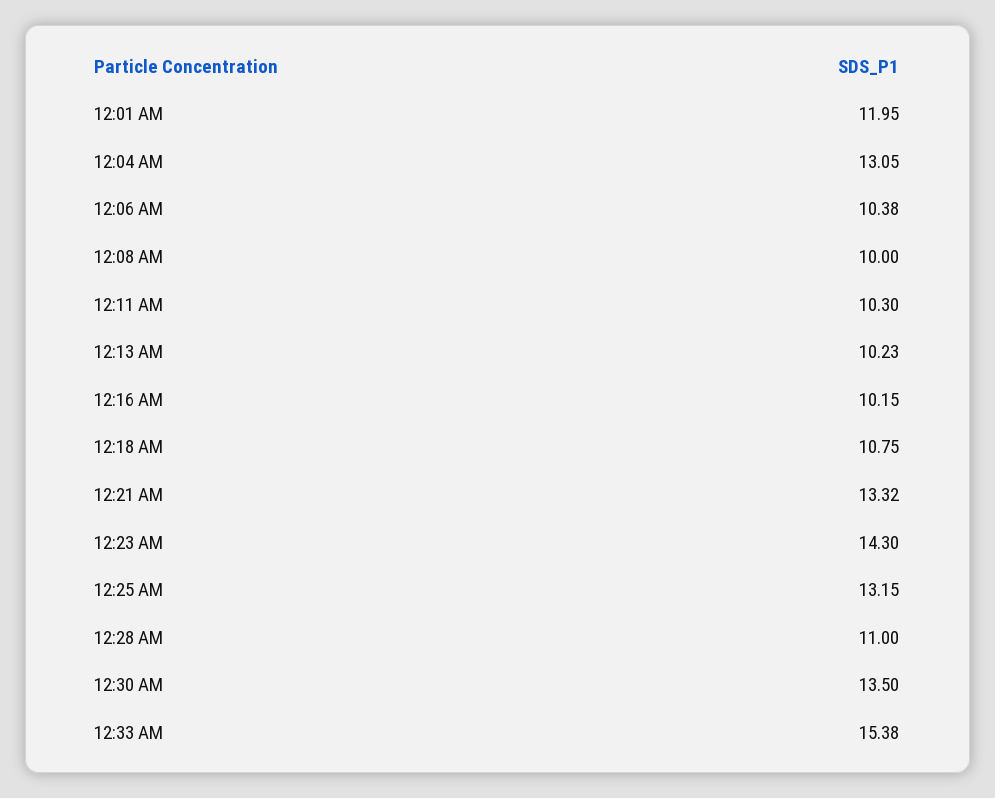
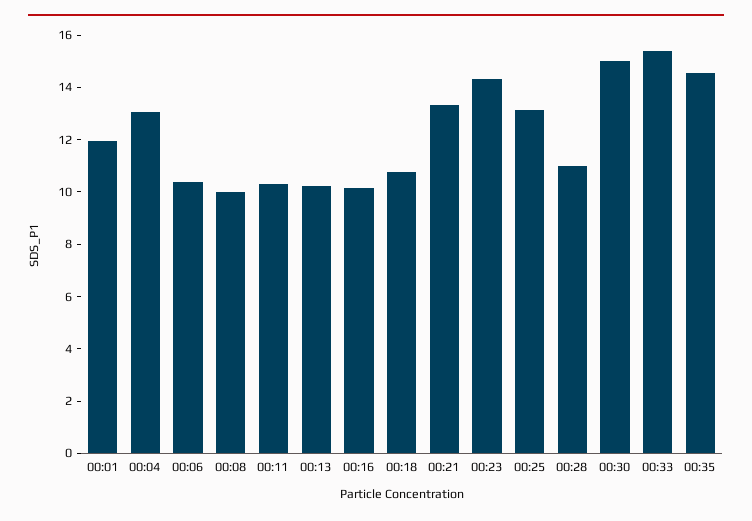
12:30 AM: 13.5 -> 15
00:35: none -> 14.5

